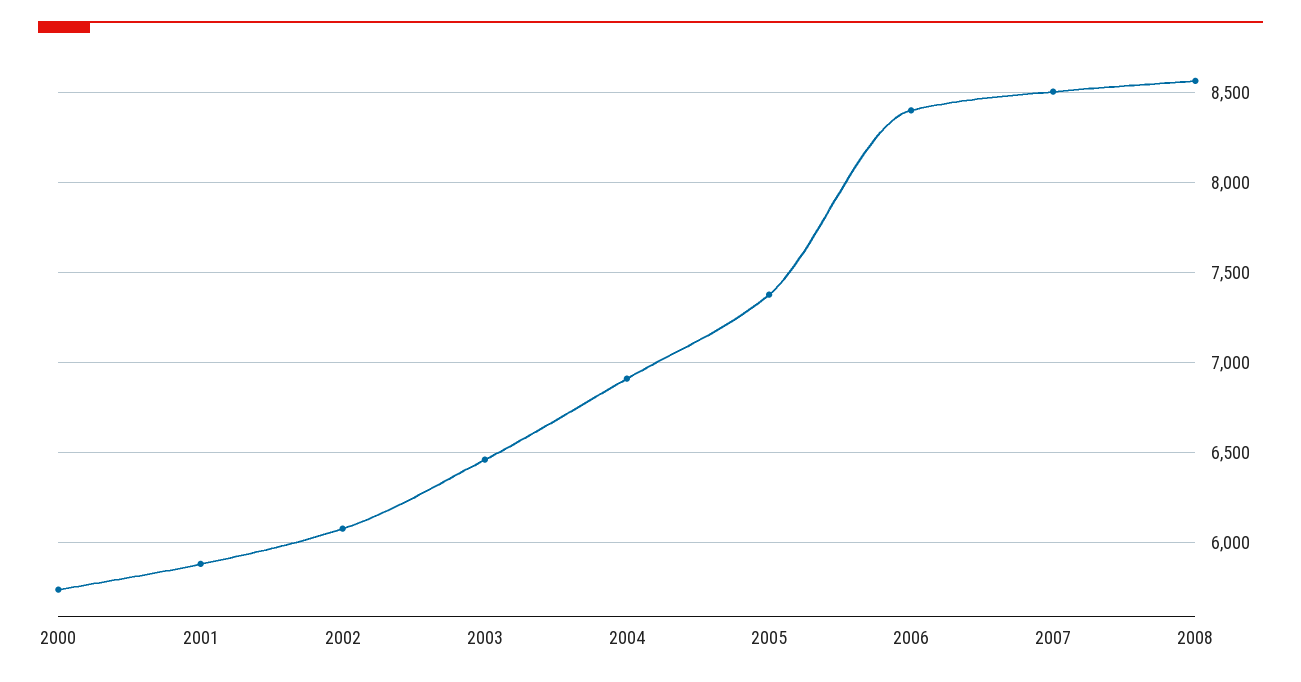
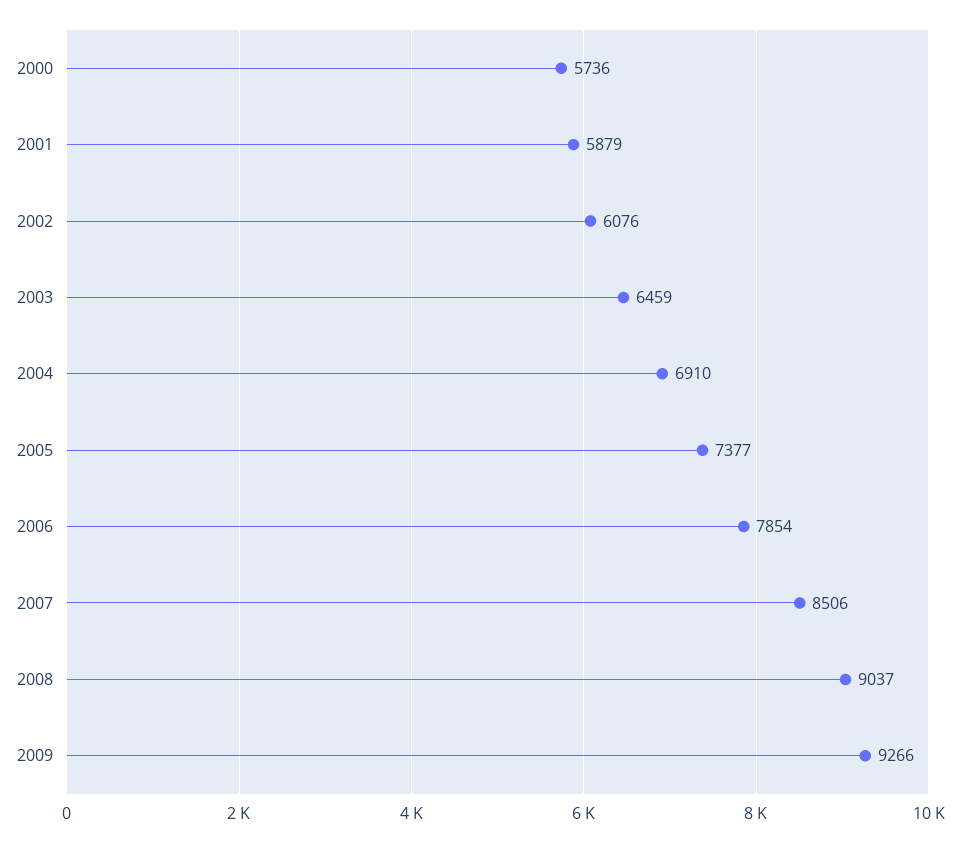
2006: 8400 -> 7854
2008: 8550 -> 9037
2009: none -> 9266

